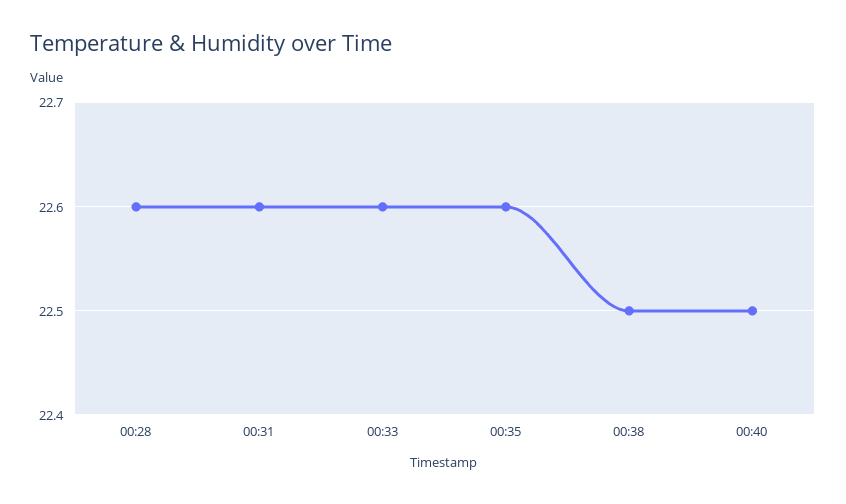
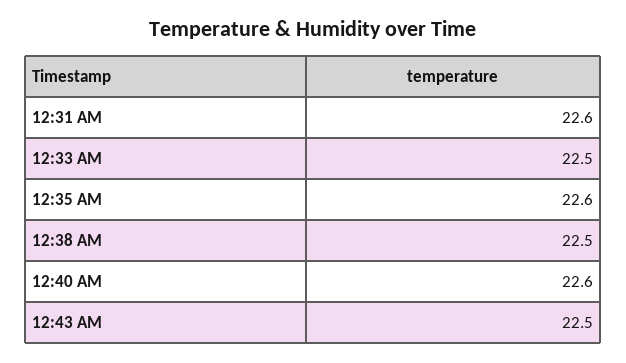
00:28: 22.6 -> none
00:33: 22.6 -> 22.5
00:40: 22.5 -> 22.6
12:43 AM: none -> 22.5

